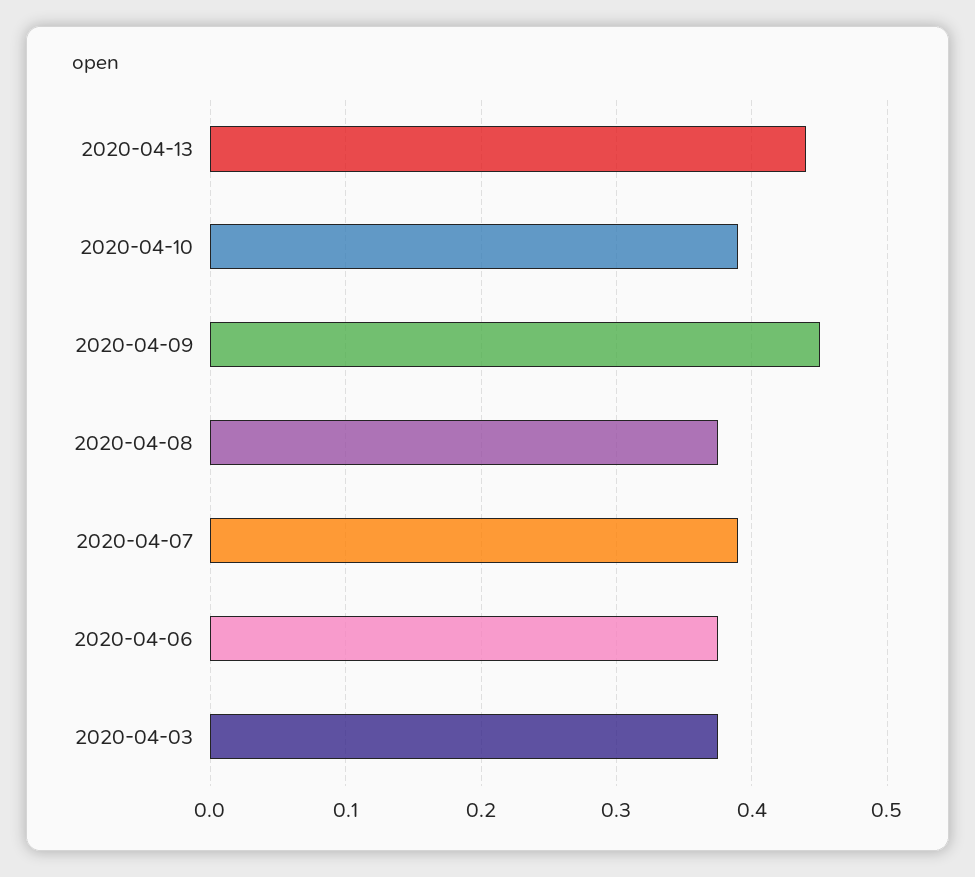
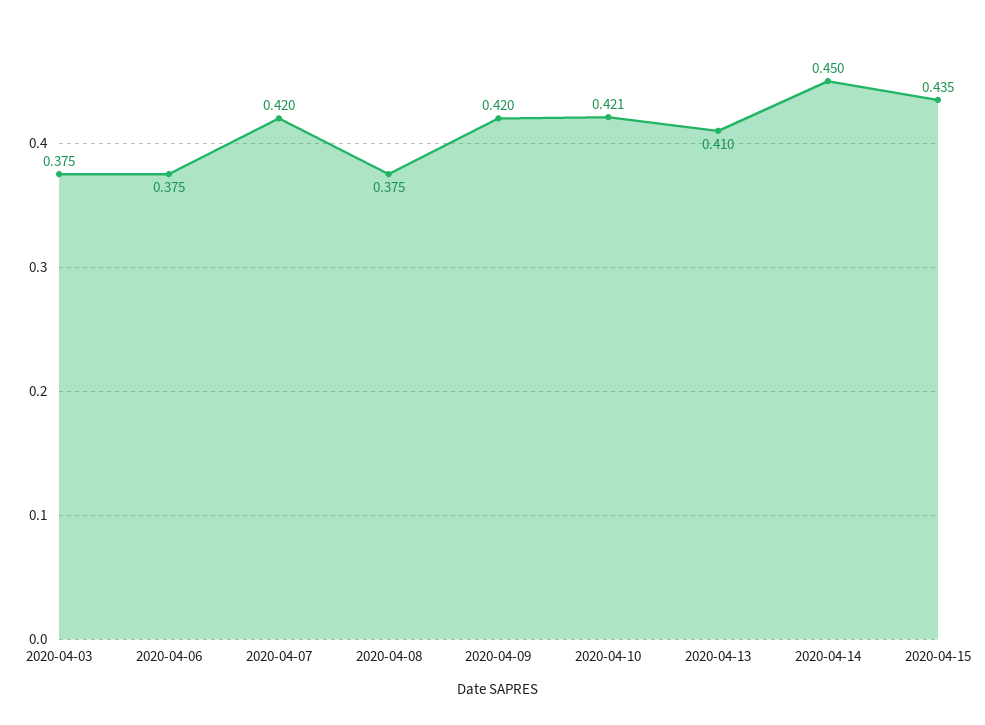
2020-04-13: 0.44 -> 0.41
2020-04-10: 0.39 -> 0.421
2020-04-09: 0.45 -> 0.42
2020-04-07: 0.39 -> 0.42
2020-04-14: none -> 0.45
2020-04-15: none -> 0.435

